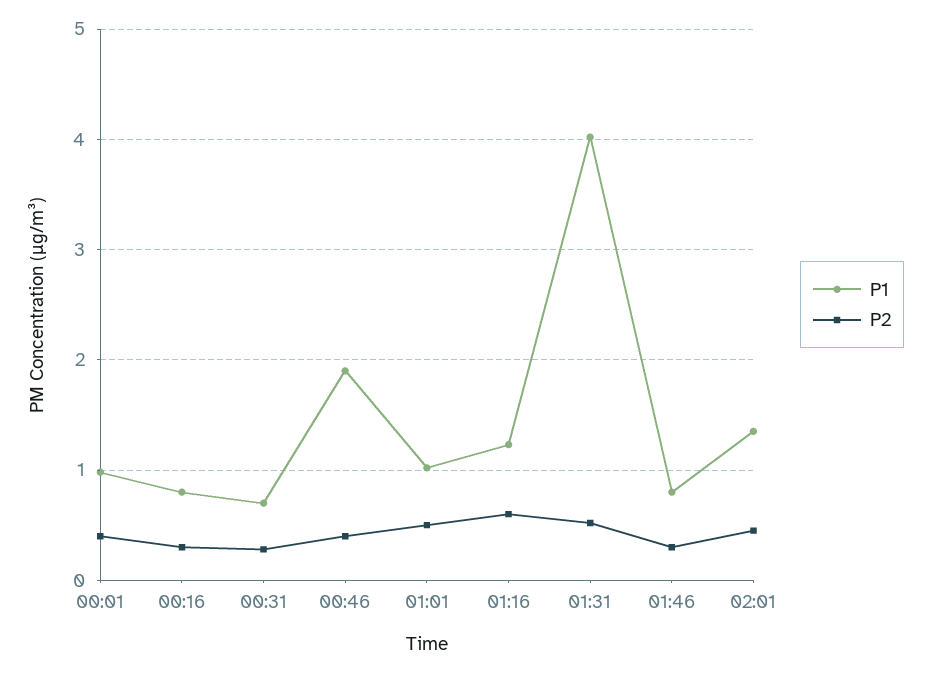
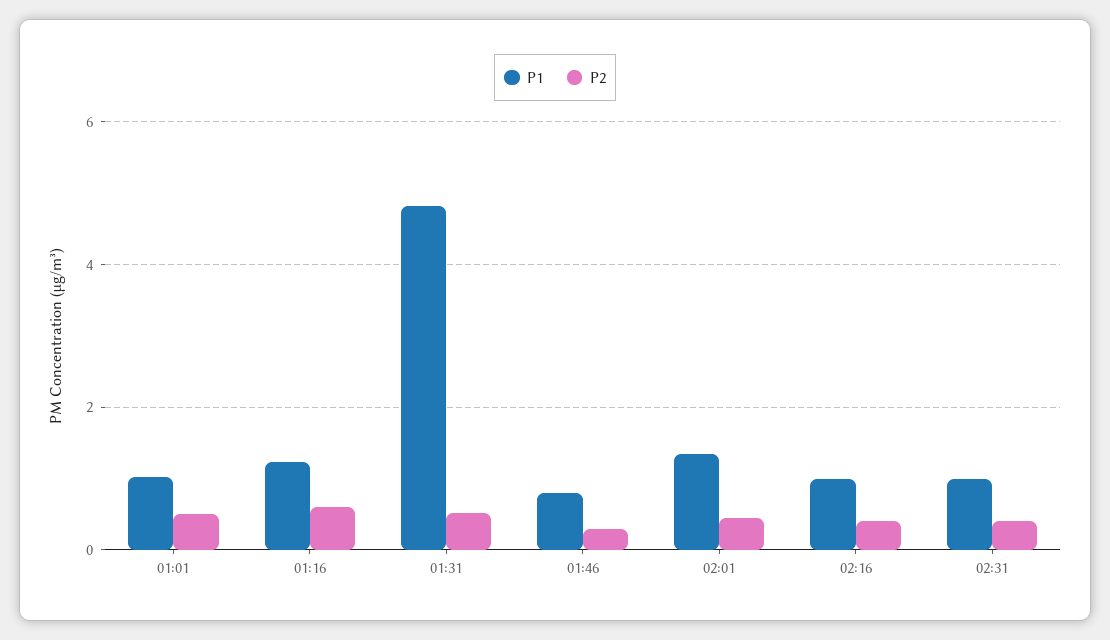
P1, 00:01: 1 -> none
P2, 00:01: 0.4 -> none
P1, 00:16: 0.8 -> none
P2, 00:16: 0.3 -> none
P1, 00:31: 0.7 -> none
P2, 00:31: 0.3 -> none
P1, 00:46: 1.9 -> none
P2, 00:46: 0.4 -> none
P1, 01:31: 4 -> 4.8
P1, 02:16: none -> 1
P2, 02:16: none -> 0.4
P1, 02:31: none -> 1
P2, 02:31: none -> 0.4

